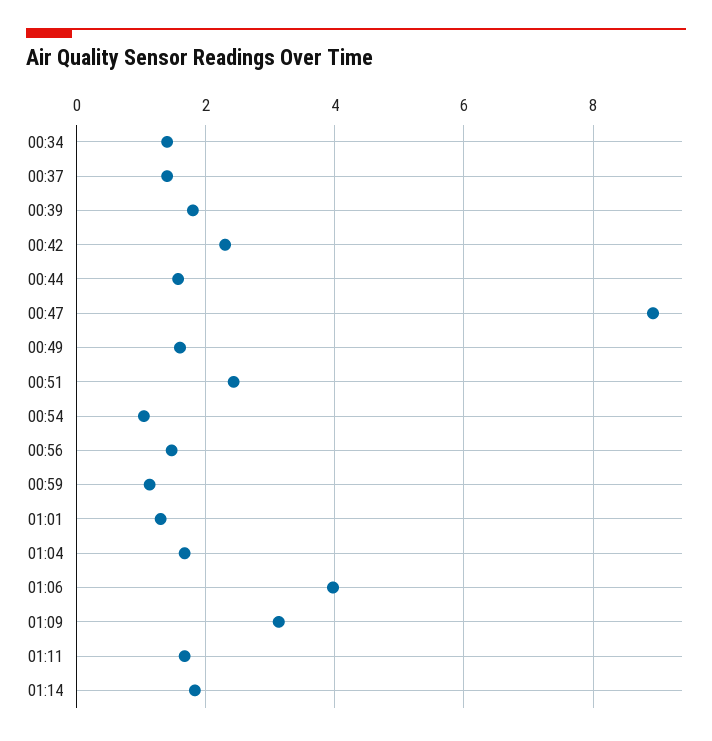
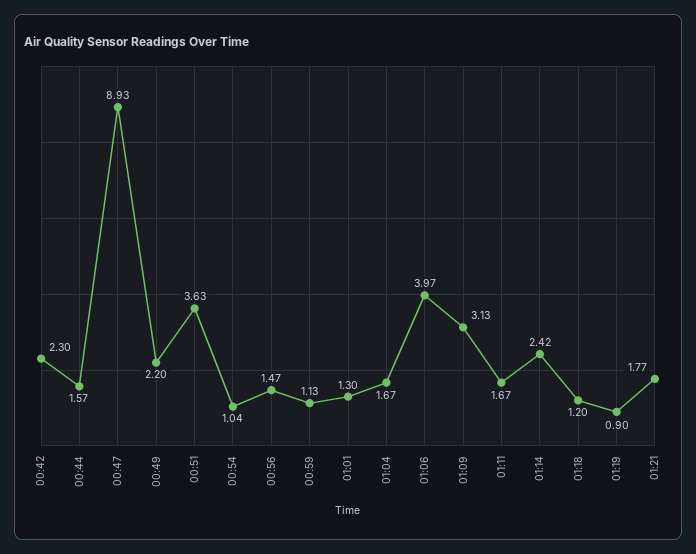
00:34: 1.4 -> none
00:37: 1.4 -> none
00:39: 1.8 -> none
00:49: 1.6 -> 2.2
00:51: 2.4 -> 3.63
01:14: 1.8 -> 2.42
01:18: none -> 1.2
01:19: none -> 0.9
01:21: none -> 1.77

